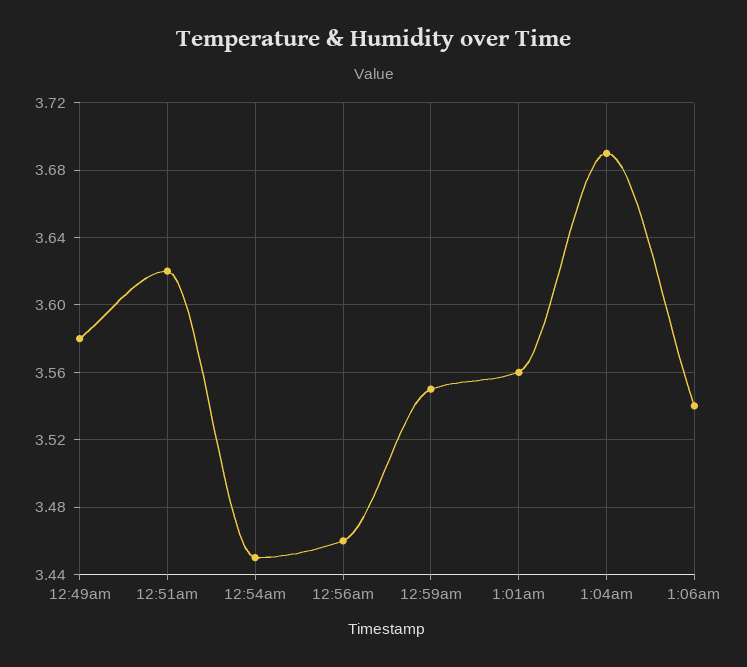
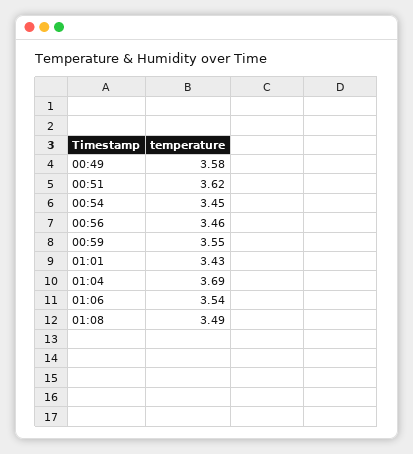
1:01am: 3.56 -> 3.43
01:08: none -> 3.49

